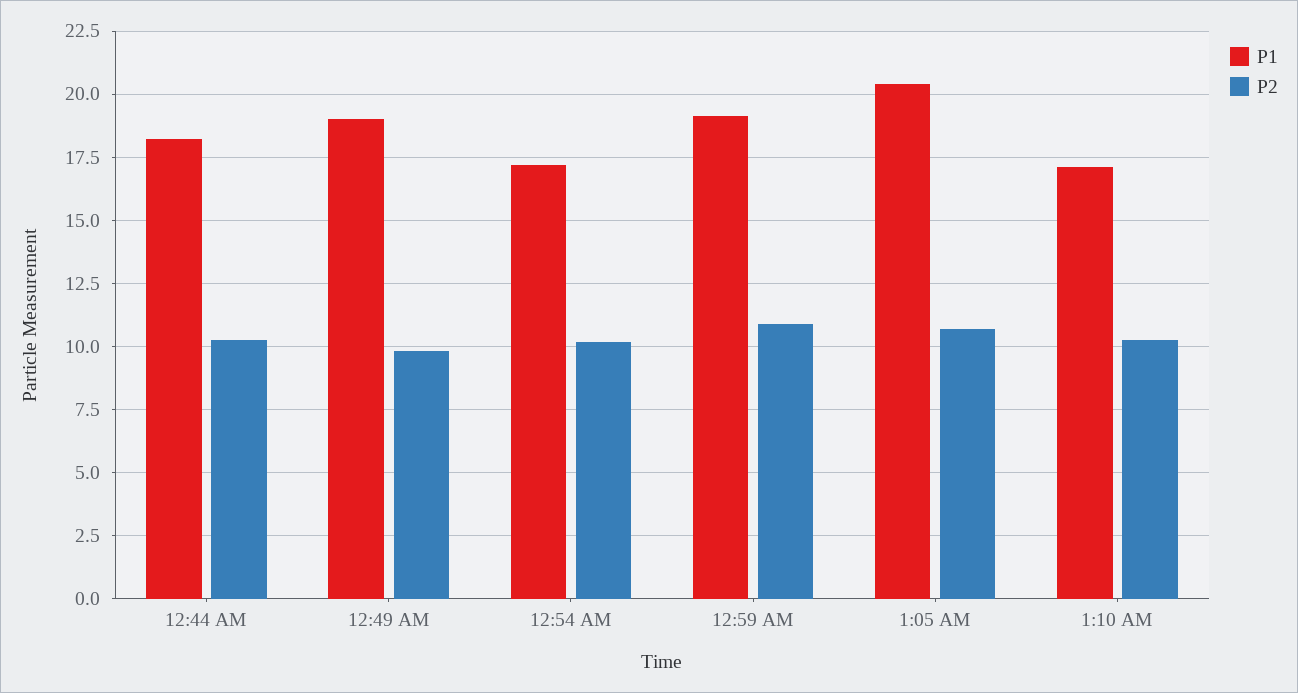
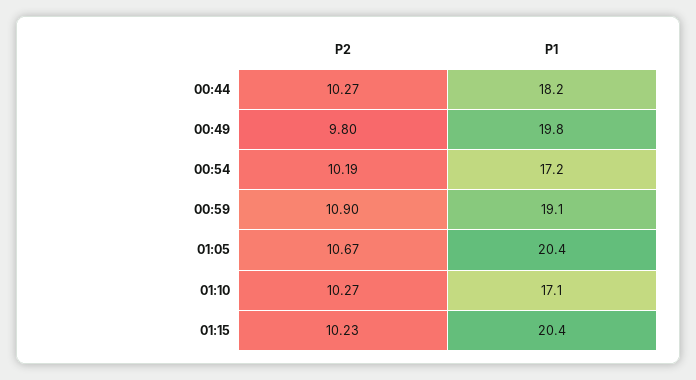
P1, 12:49 AM: 19 -> 19.8
P2, 01:15: none -> 10.23
P1, 01:15: none -> 20.4

